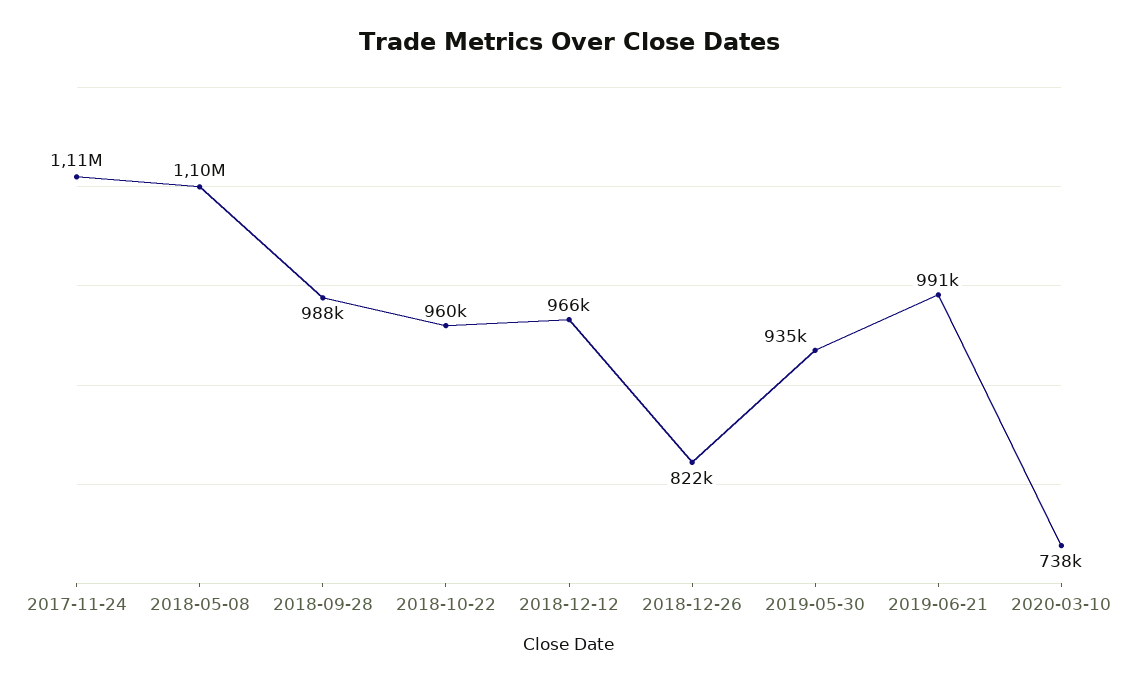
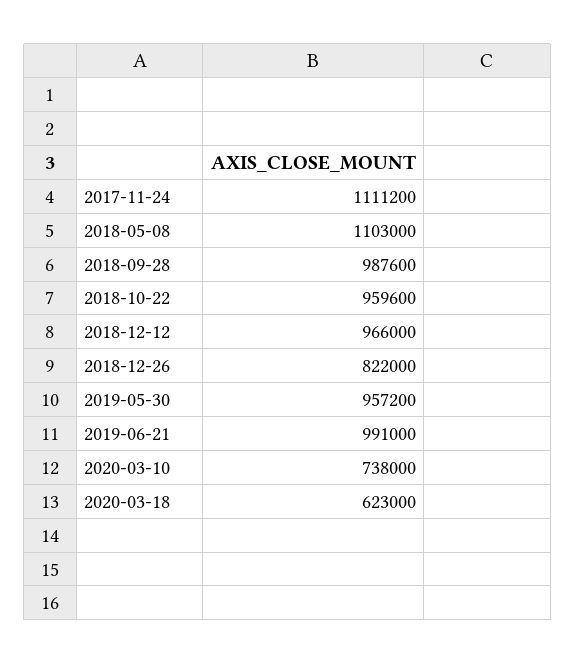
2019-05-30: 935000 -> 957200
2020-03-18: none -> 623000

